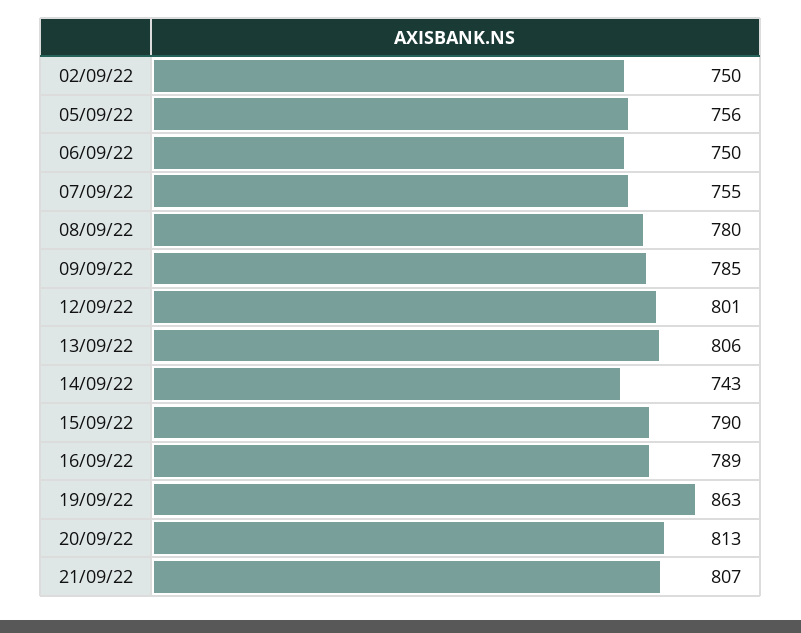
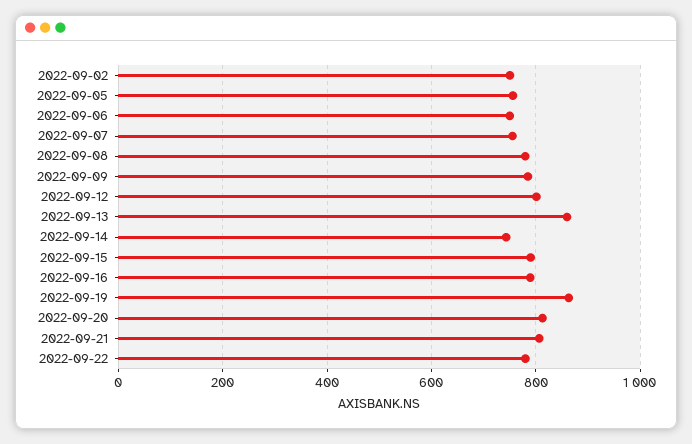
13/09/22: 806 -> 860
2022-09-22: none -> 780

